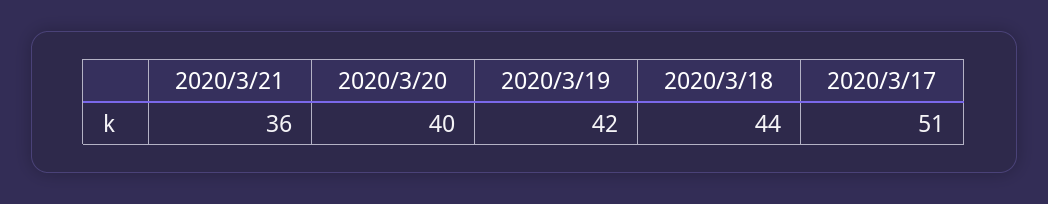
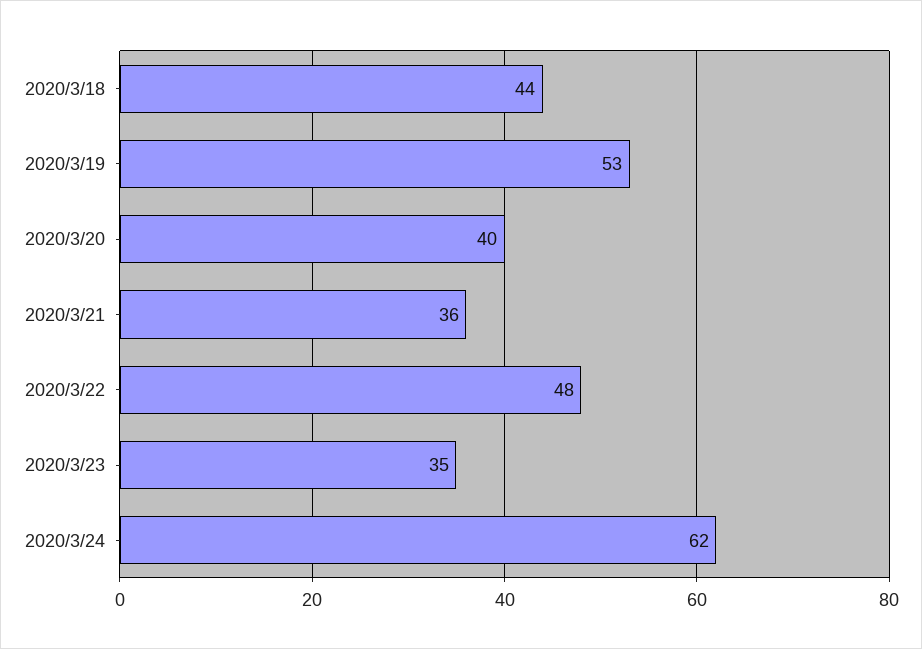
2020/3/19: 42 -> 53
2020/3/17: 51 -> none
2020/3/22: none -> 48
2020/3/23: none -> 35
2020/3/24: none -> 62

